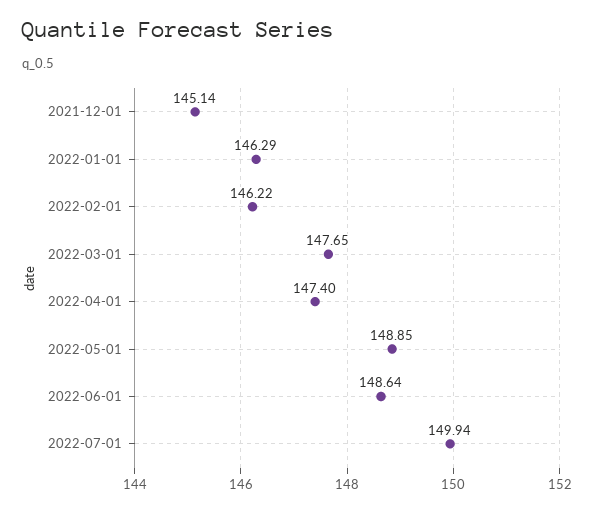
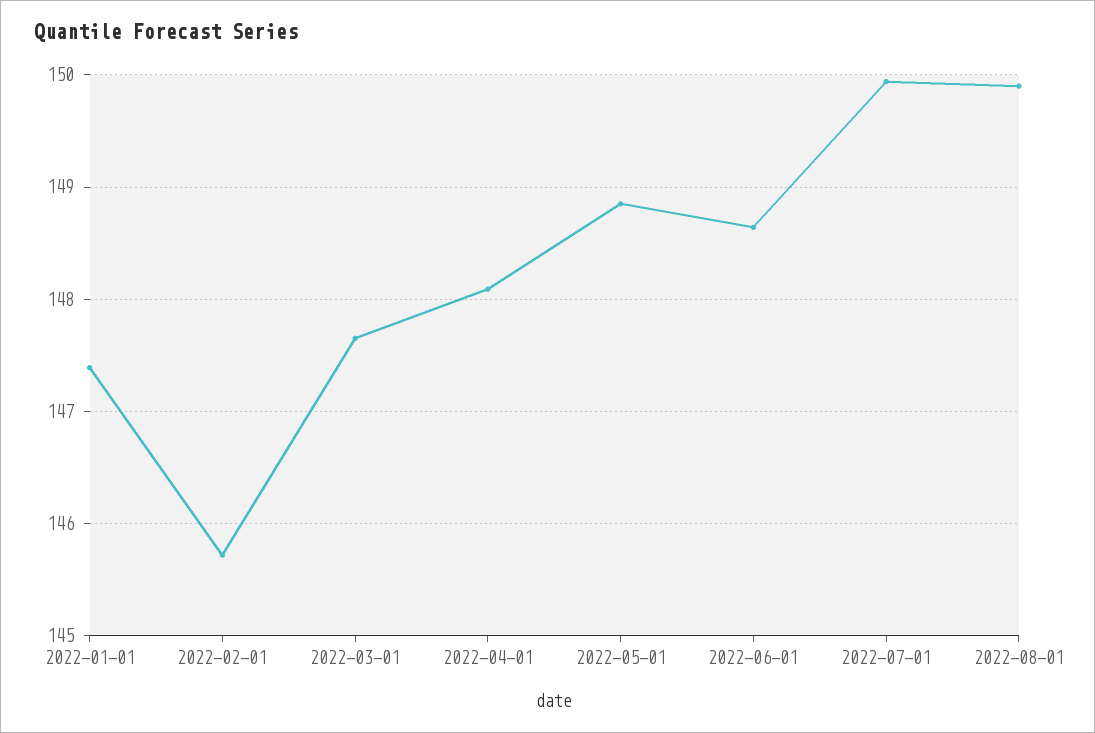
2021-12-01: 145.14 -> none
2022-01-01: 146.29 -> 147.4
2022-02-01: 146.22 -> 145.7
2022-04-01: 147.4 -> 148.1
2022-08-01: none -> 149.9

